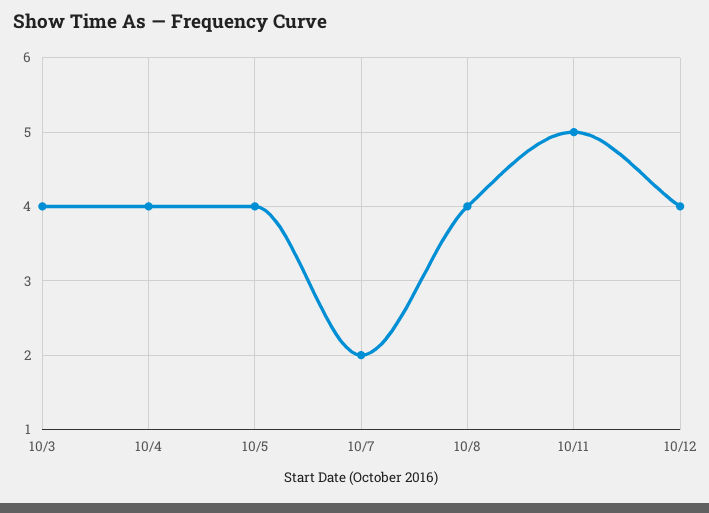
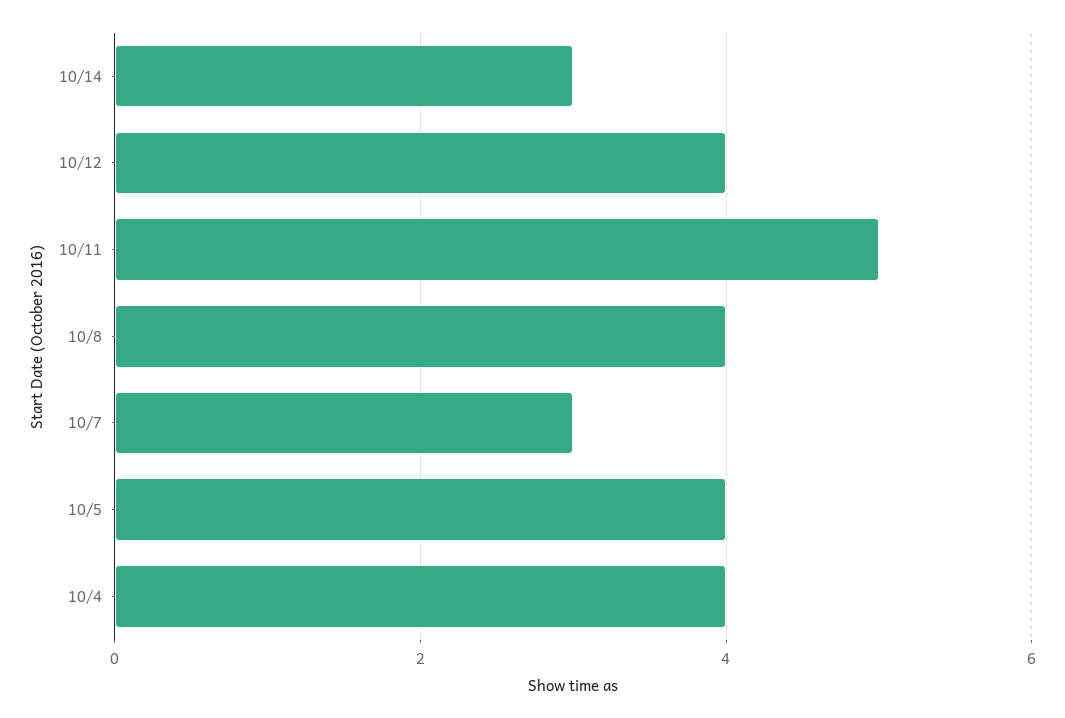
10/3: 4 -> none
10/7: 2 -> 3
10/14: none -> 3

